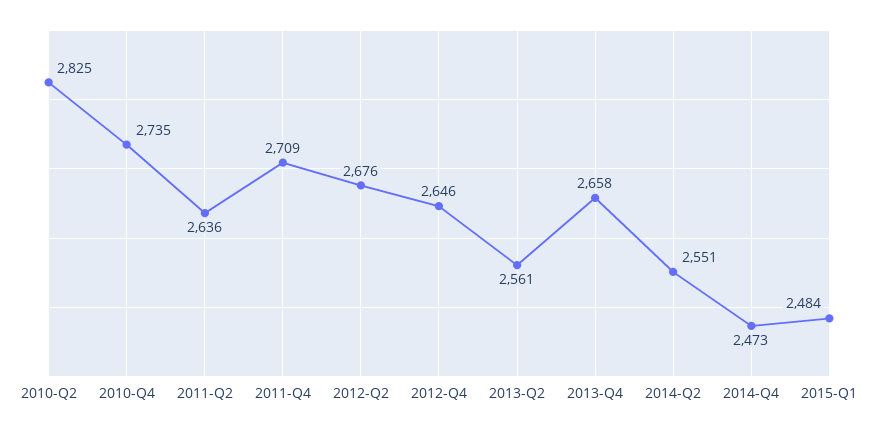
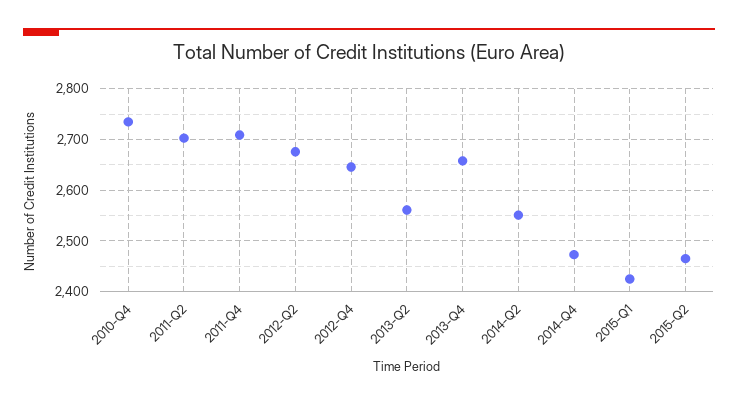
2010-Q2: 2825 -> none
2011-Q2: 2636 -> 2700
2015-Q1: 2484 -> 2420
2015-Q2: none -> 2460

